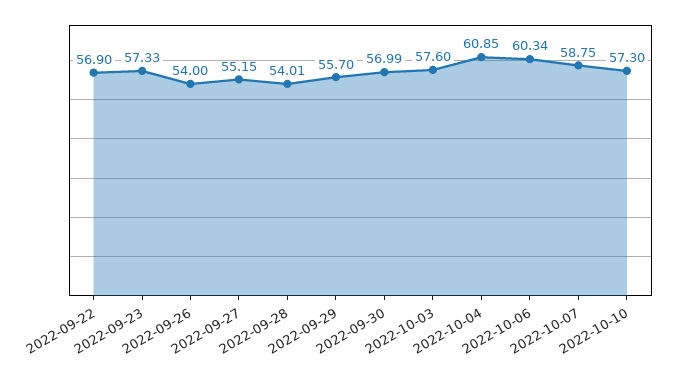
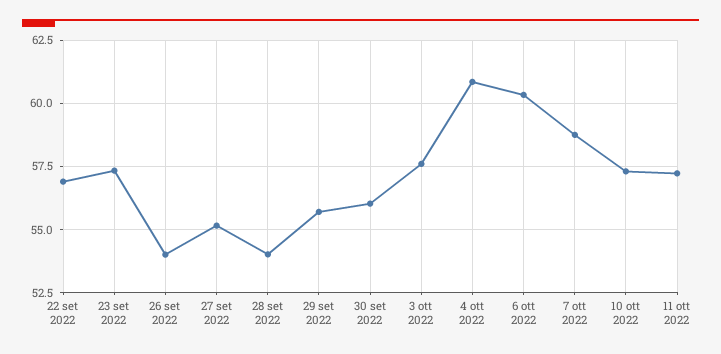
2022-09-30: 56.99 -> 56
11 ott 2022: none -> 57.25

